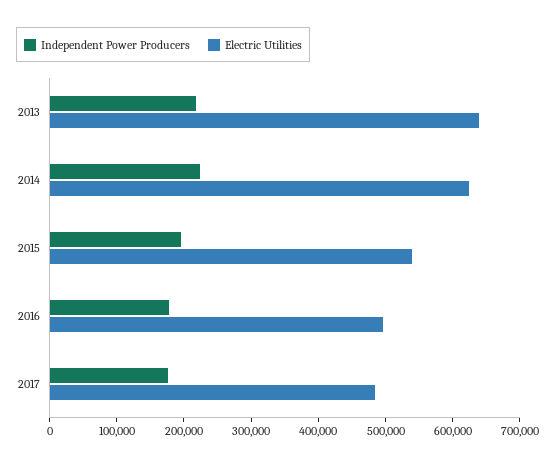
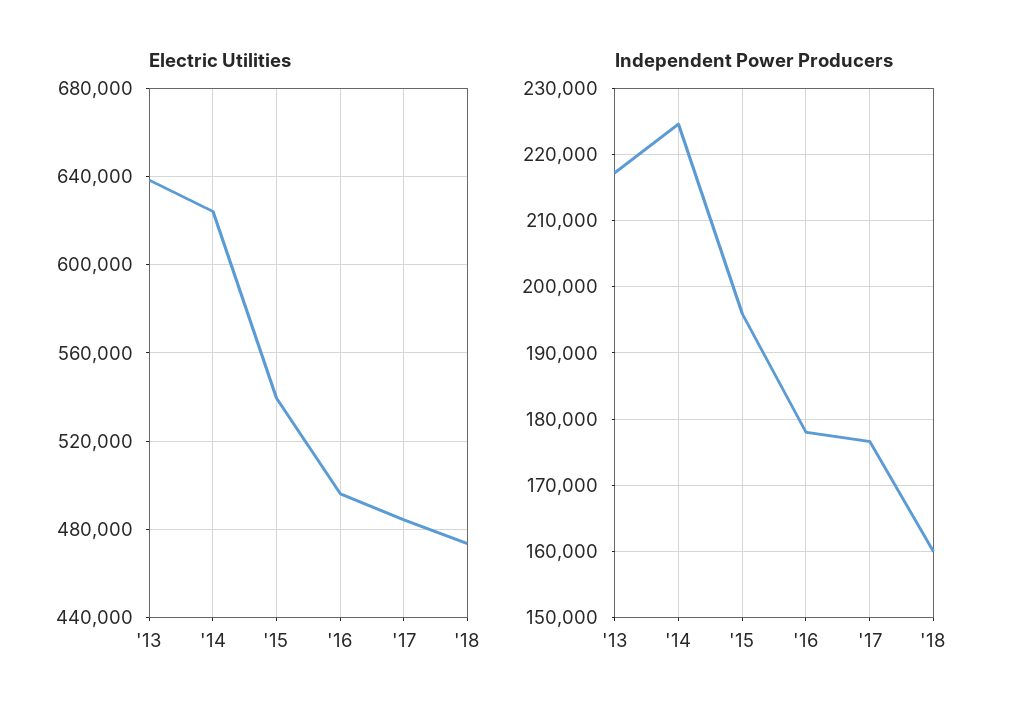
Electric Utilities, '18: none -> 475000
Independent Power Producers, '18: none -> 160000

